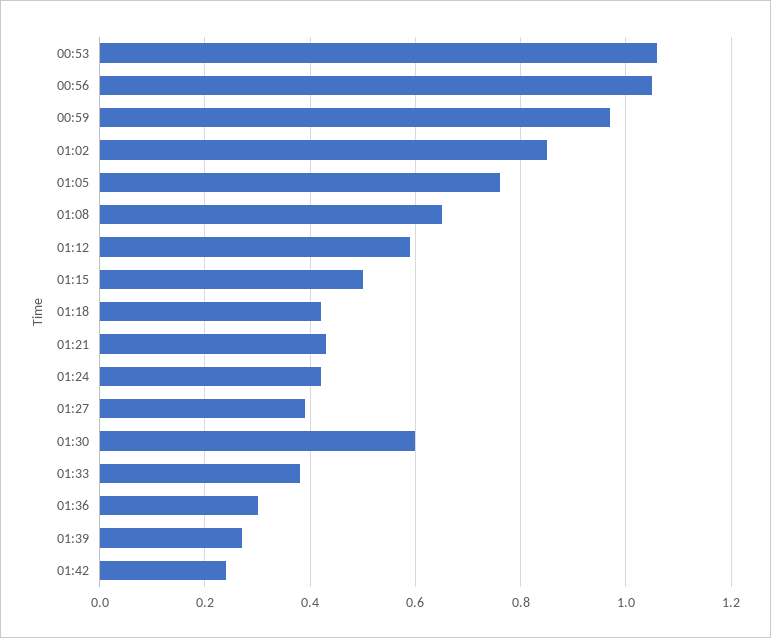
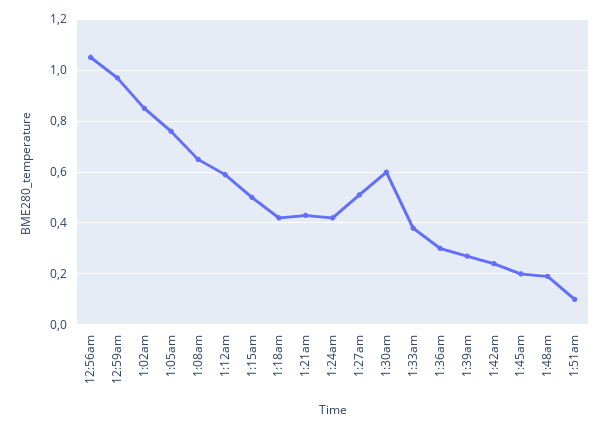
00:53: 1.05 -> none
01:27: 0.4 -> 0.5
1:45am: none -> 0.2
1:48am: none -> 0.2
1:51am: none -> 0.1

